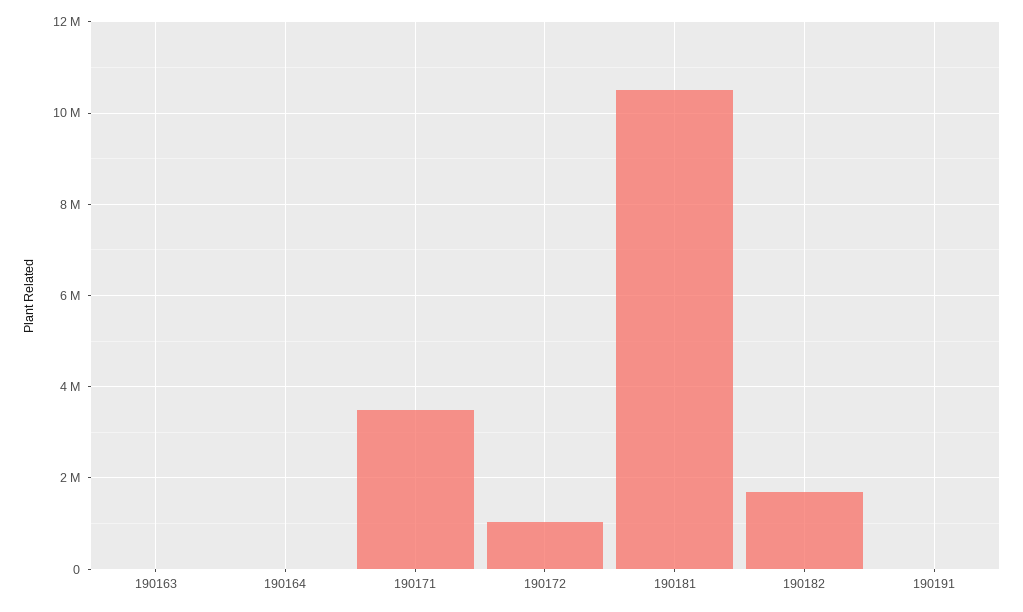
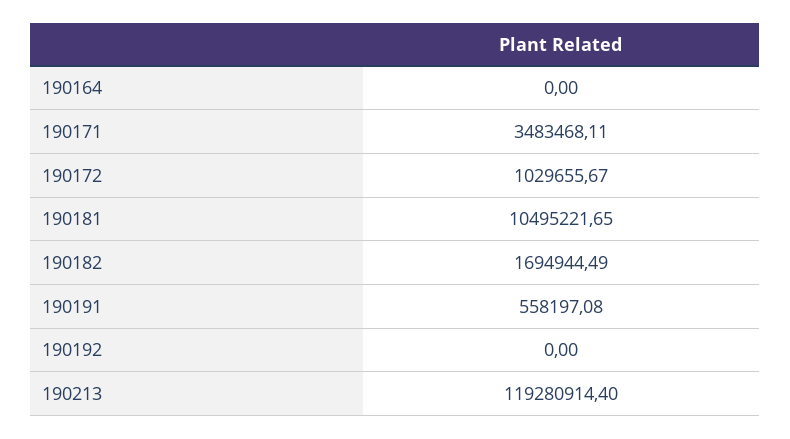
190163: 0 -> none
190191: 0 -> 558197.08
190192: none -> 0
190213: none -> 119280914.4

